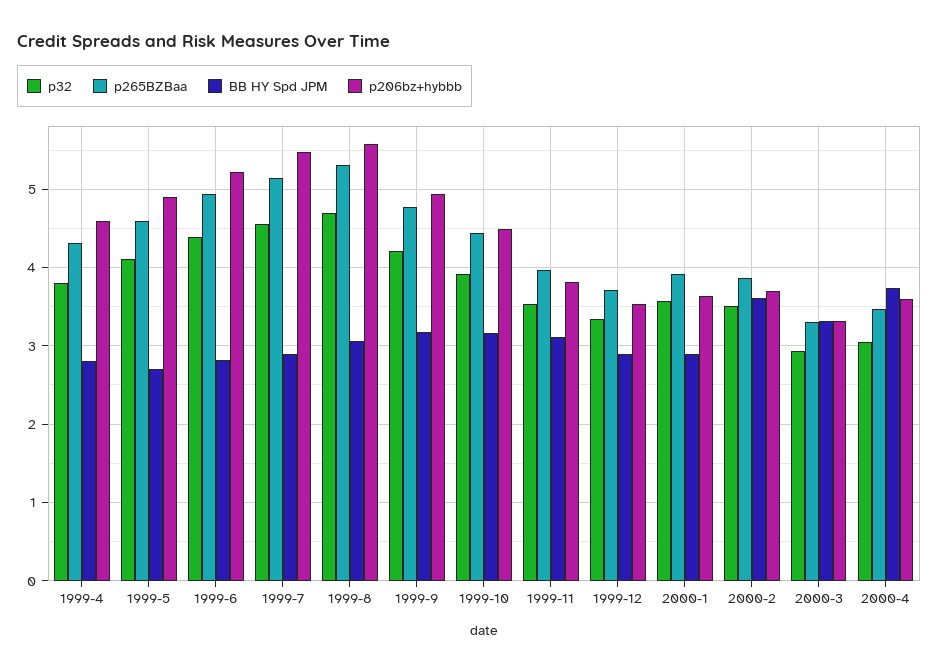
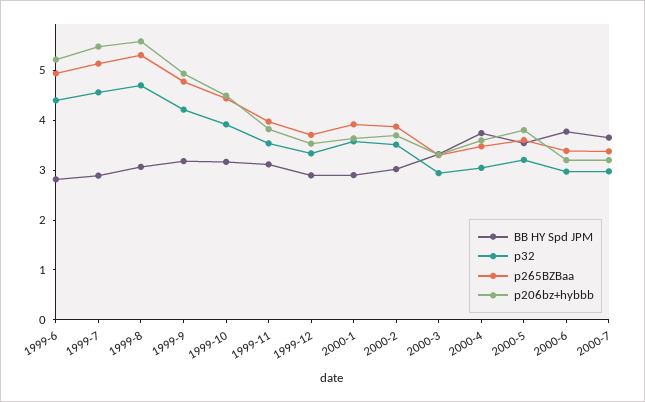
p32, 1999-4: 3.8 -> none
p265BZBaa, 1999-4: 4.3 -> none
BB HY Spd JPM, 1999-4: 2.8 -> none
p206bz+hybbb, 1999-4: 4.6 -> none
p32, 1999-5: 4.1 -> none
p265BZBaa, 1999-5: 4.6 -> none
BB HY Spd JPM, 1999-5: 2.7 -> none
p206bz+hybbb, 1999-5: 4.9 -> none
BB HY Spd JPM, 2000-2: 3.6 -> 3
BB HY Spd JPM, 2000-5: none -> 3.6
p32, 2000-5: none -> 3.2
p265BZBaa, 2000-5: none -> 3.6
p206bz+hybbb, 2000-5: none -> 3.8
BB HY Spd JPM, 2000-6: none -> 3.8
p32, 2000-6: none -> 3
p265BZBaa, 2000-6: none -> 3.4
p206bz+hybbb, 2000-6: none -> 3.2
BB HY Spd JPM, 2000-7: none -> 3.6
p32, 2000-7: none -> 3
p265BZBaa, 2000-7: none -> 3.4
p206bz+hybbb, 2000-7: none -> 3.2

